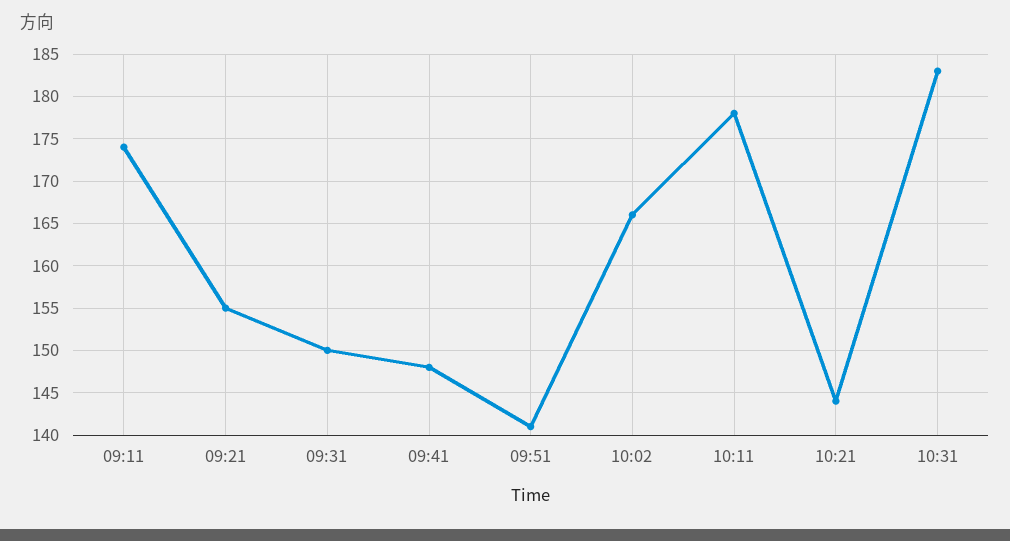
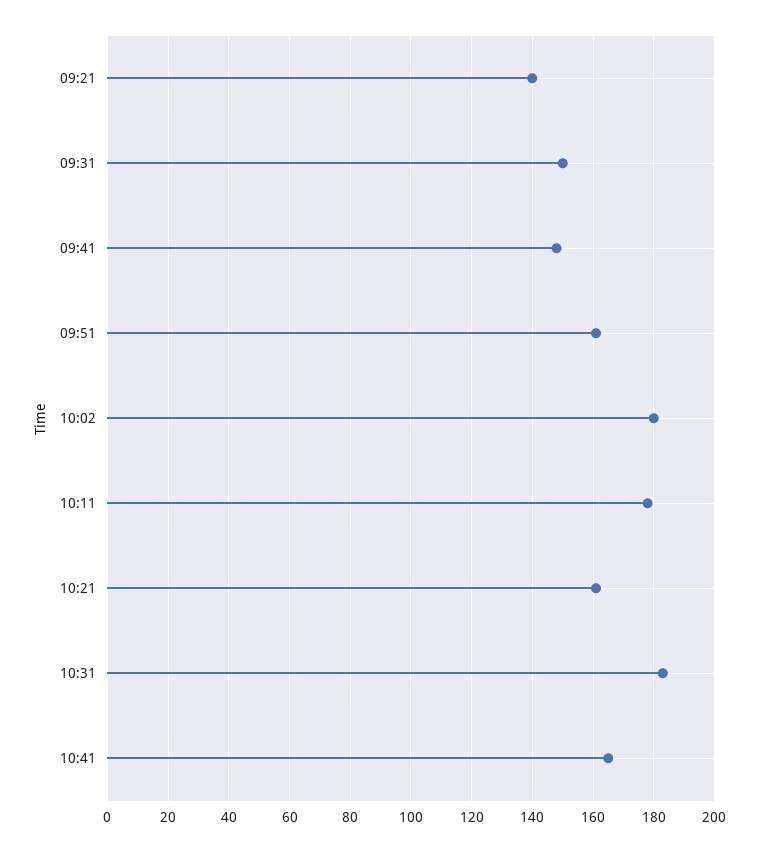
09:11: 174 -> none
09:21: 155 -> 140
09:51: 141 -> 160
10:02: 166 -> 180
10:21: 144 -> 160
10:41: none -> 165

